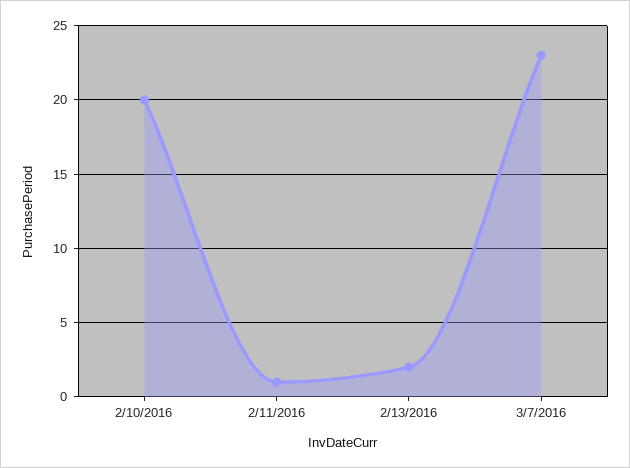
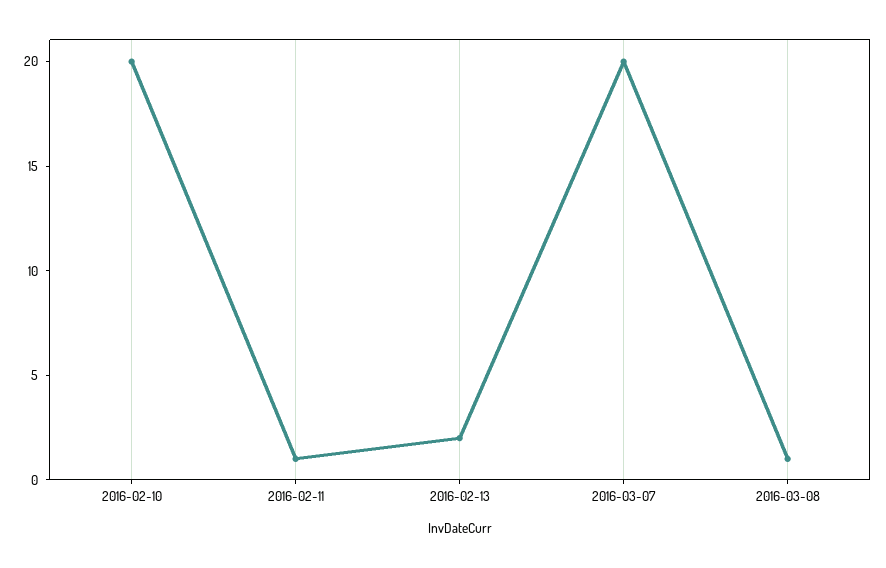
3/7/2016: 23 -> 20
2016-03-08: none -> 1

